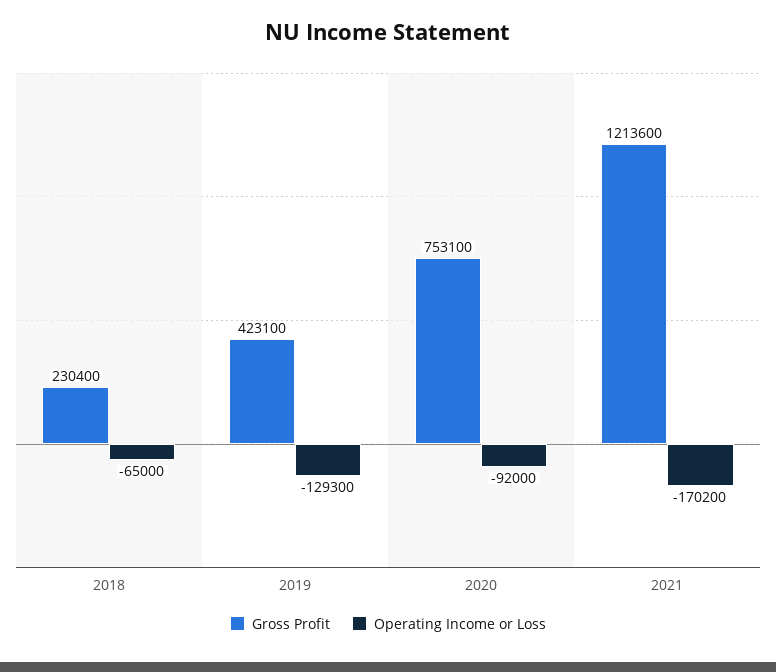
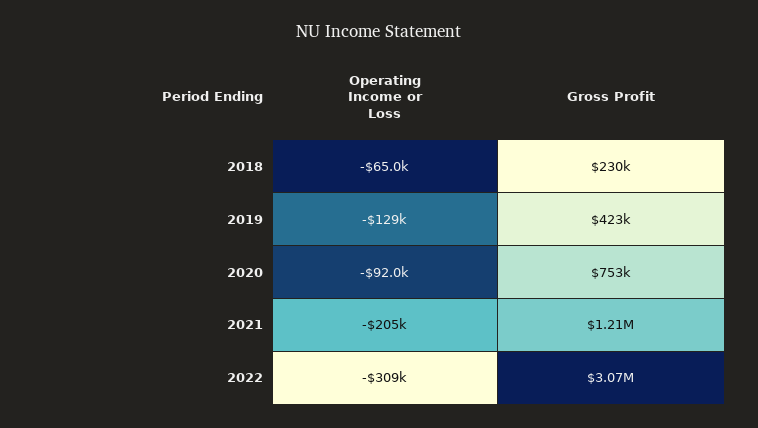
Operating Income or Loss, 2021: -170200 -> -205000
Operating Income or Loss, 2022: none -> -309000
Gross Profit, 2022: none -> 3070000

